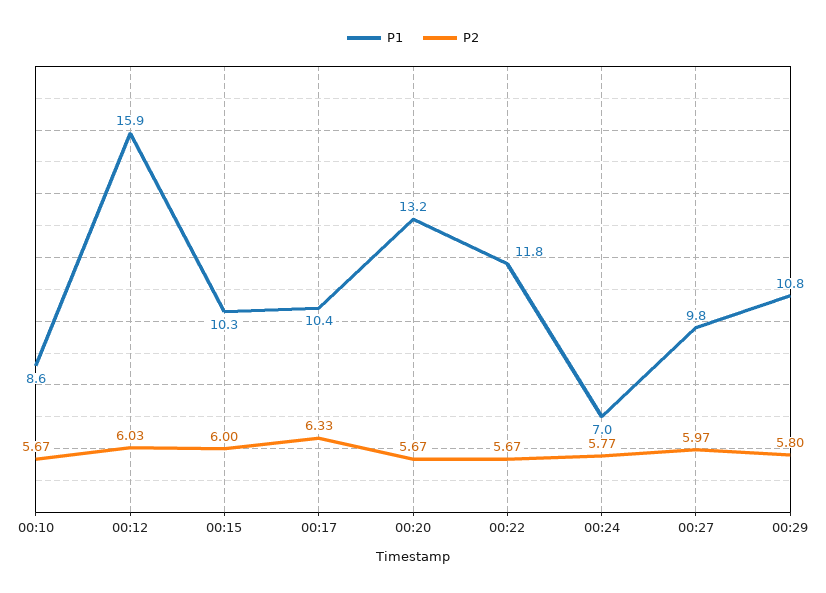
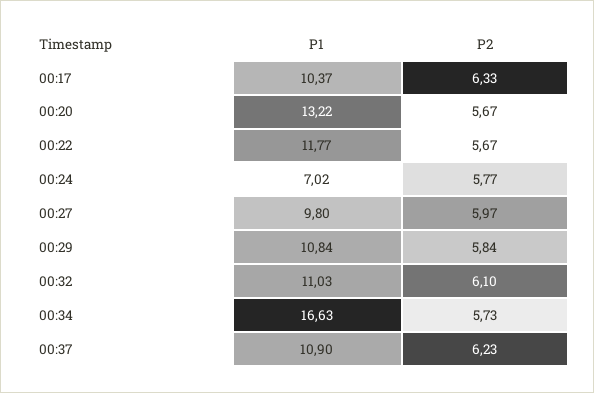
P1, 00:10: 8.6 -> none
P2, 00:10: 5.67 -> none
P1, 00:12: 15.9 -> none
P2, 00:12: 6.03 -> none
P1, 00:15: 10.3 -> none
P2, 00:15: 6 -> none
P2, 00:29: 5.8 -> 5.84
P1, 00:32: none -> 11.03
P2, 00:32: none -> 6.1
P1, 00:34: none -> 16.63
P2, 00:34: none -> 5.73
P1, 00:37: none -> 10.9
P2, 00:37: none -> 6.23

